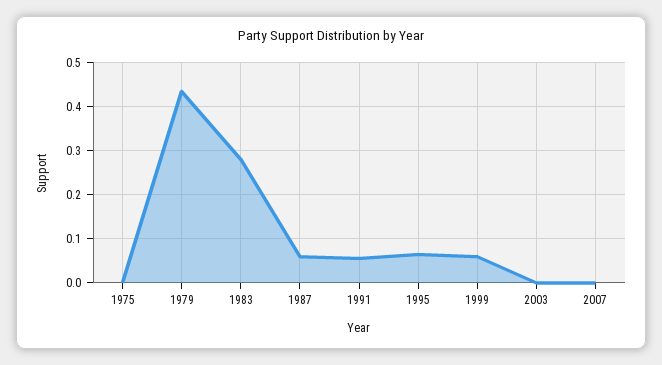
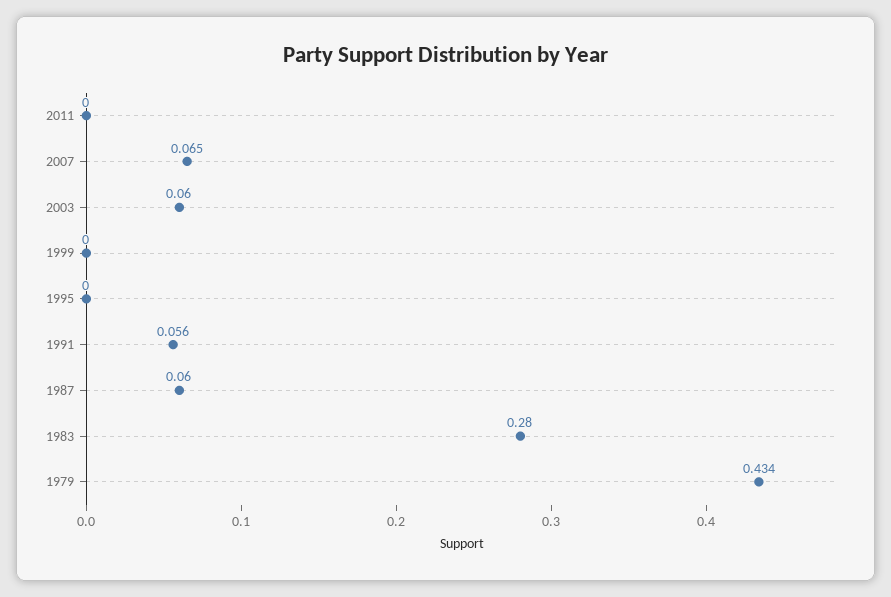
1975: 0 -> none
1995: 0.06 -> 0
1999: 0.06 -> 0
2003: 0 -> 0.06
2007: 0 -> 0.065
2011: none -> 0

